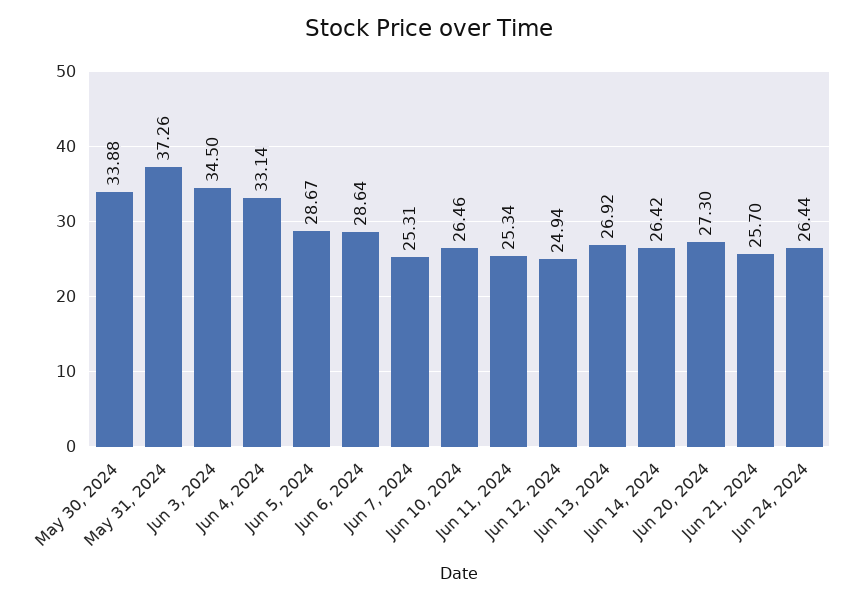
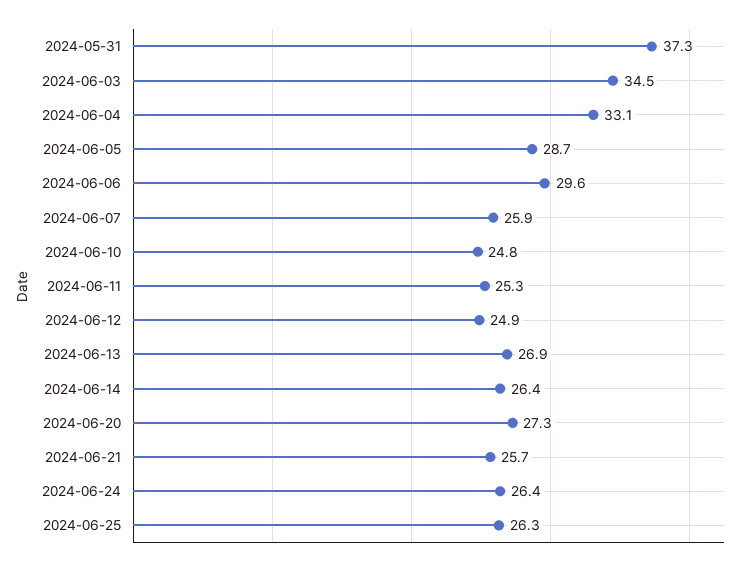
May 30, 2024: 33.88 -> none
Jun 6, 2024: 28.64 -> 29.6
Jun 7, 2024: 25.31 -> 25.9
Jun 10, 2024: 26.46 -> 24.8
2024-06-25: none -> 26.3

